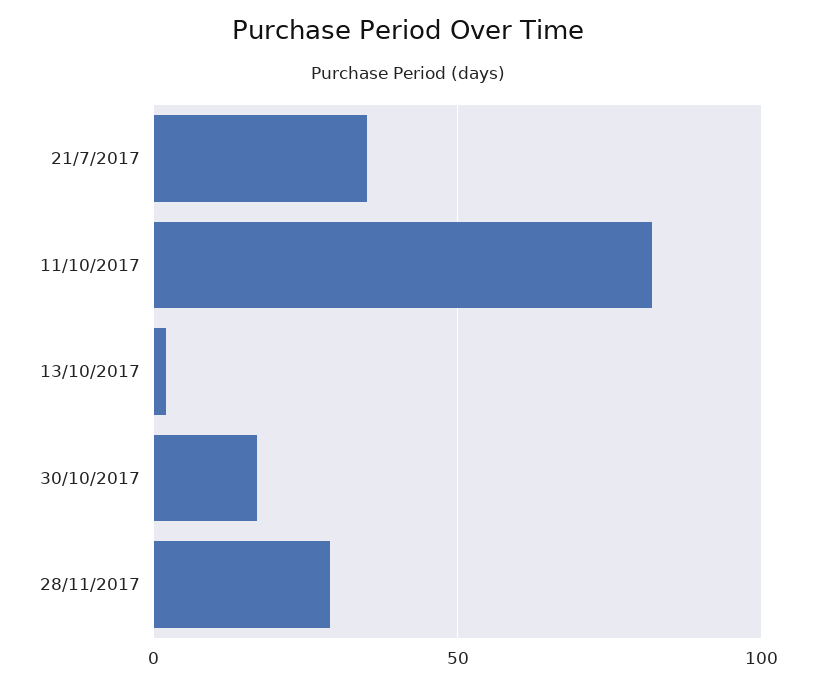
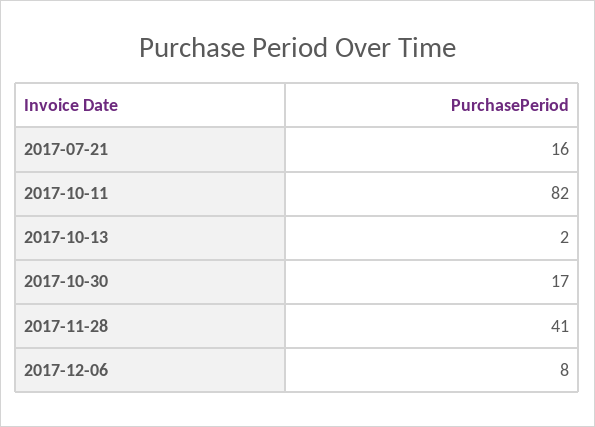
21/7/2017: 35 -> 16
28/11/2017: 30 -> 41
2017-12-06: none -> 8

